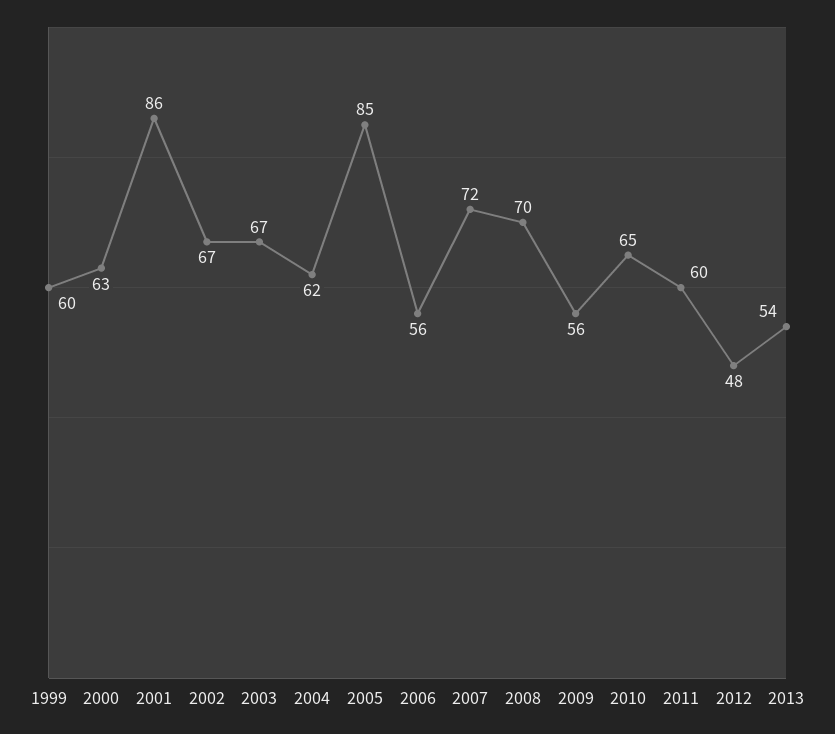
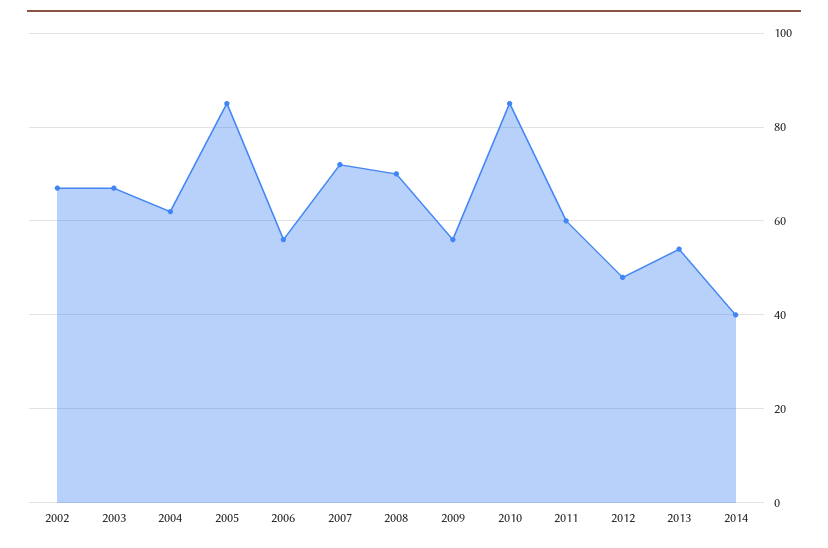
1999: 60 -> none
2000: 63 -> none
2001: 86 -> none
2010: 65 -> 85
2014: none -> 40

